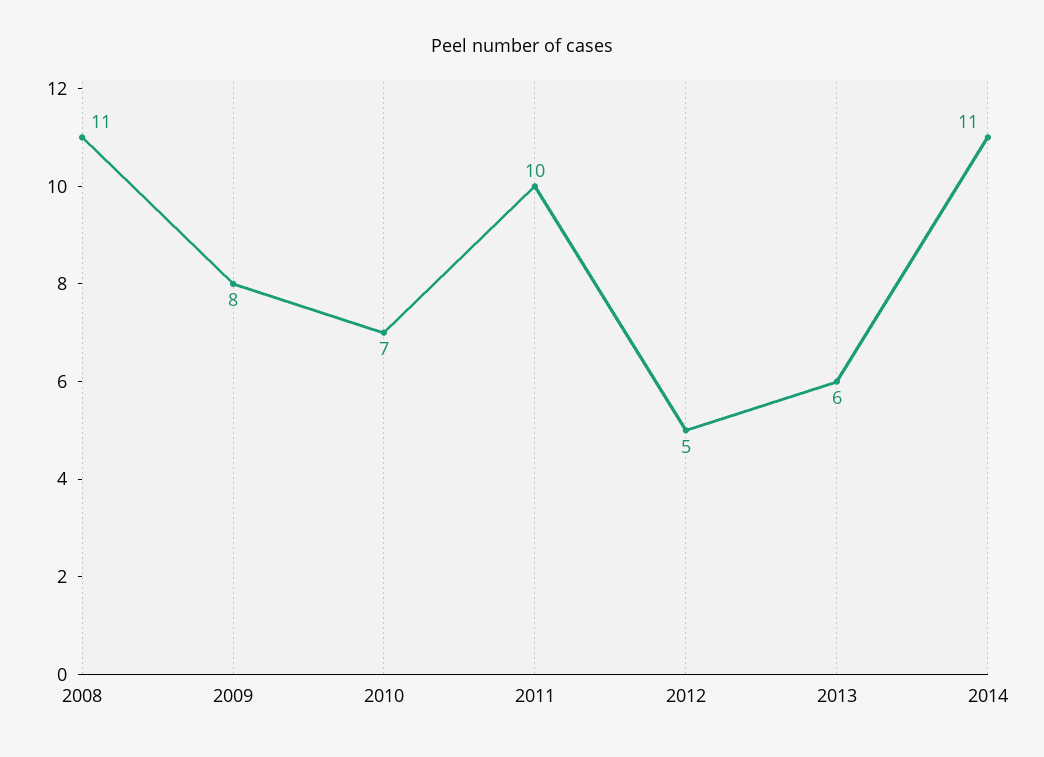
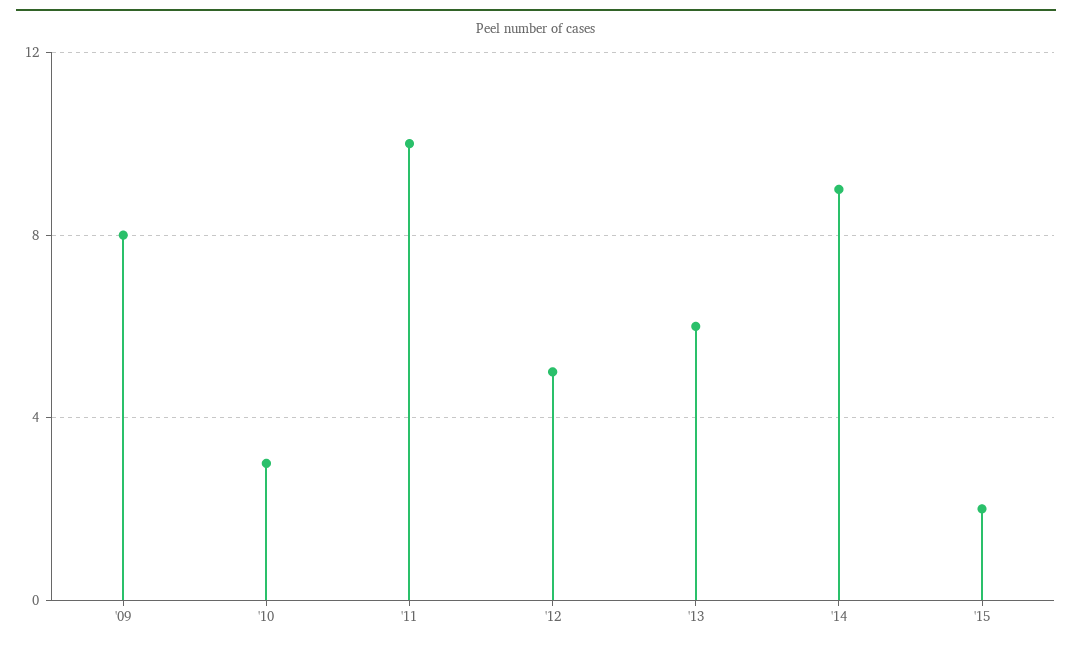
2008: 11 -> none
2010: 7 -> 3
2014: 11 -> 9
'15: none -> 2

